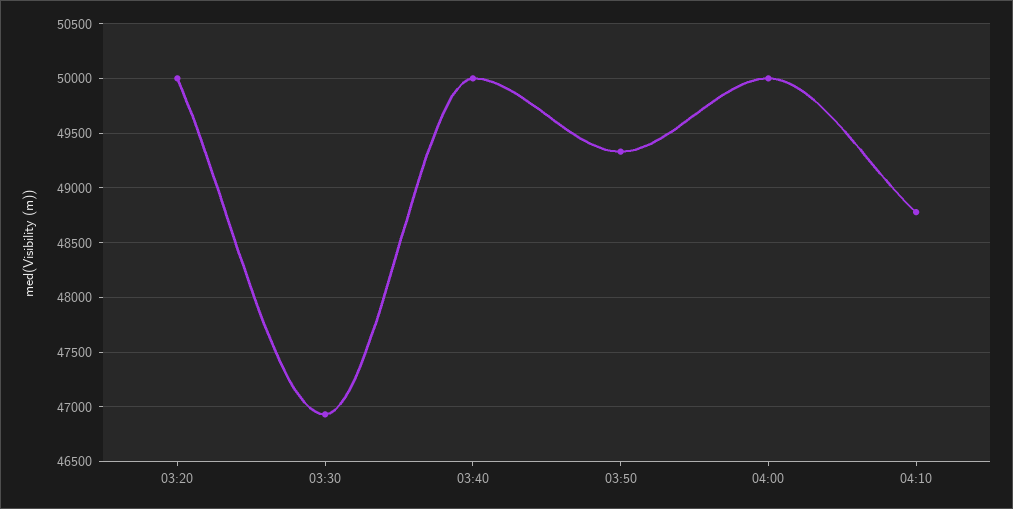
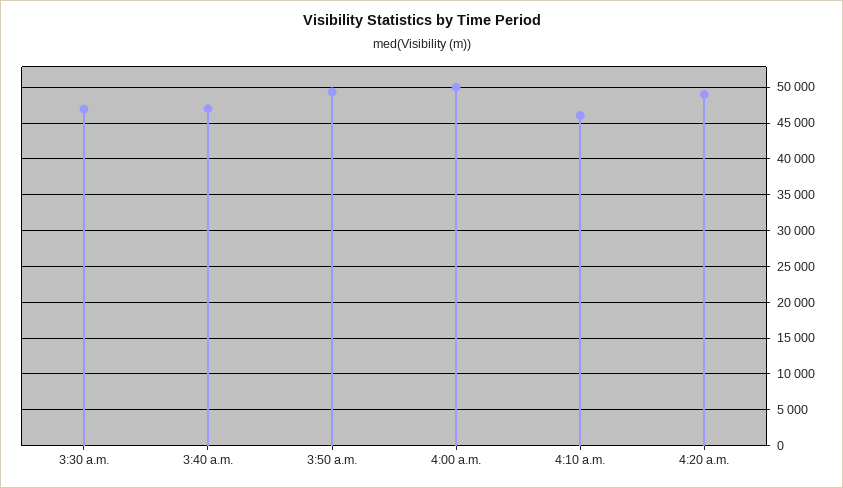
03:20: 50000 -> none
03:40: 50000 -> 47000
04:10: 48800 -> 46000
4:20 a.m.: none -> 49000

